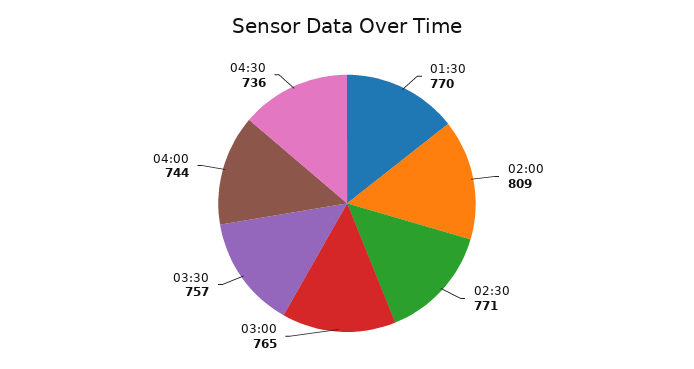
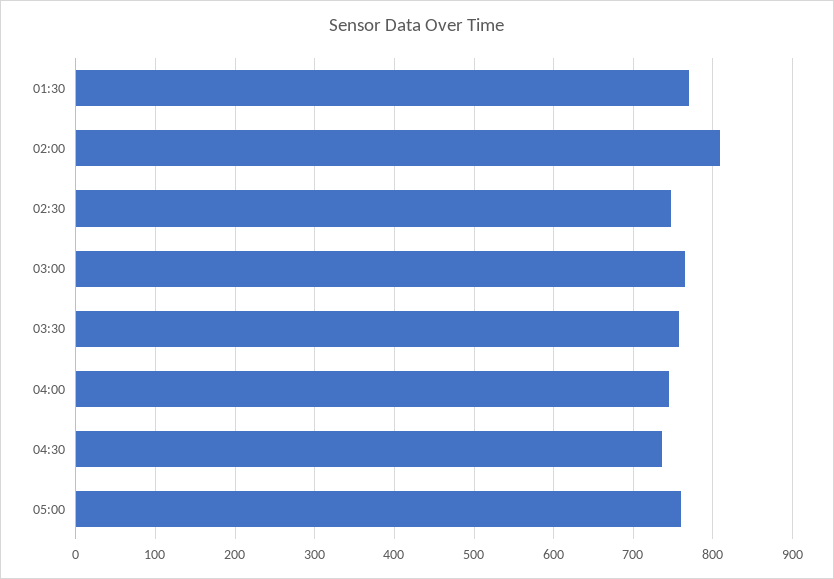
02:30: 771 -> 750
05:00: none -> 760

